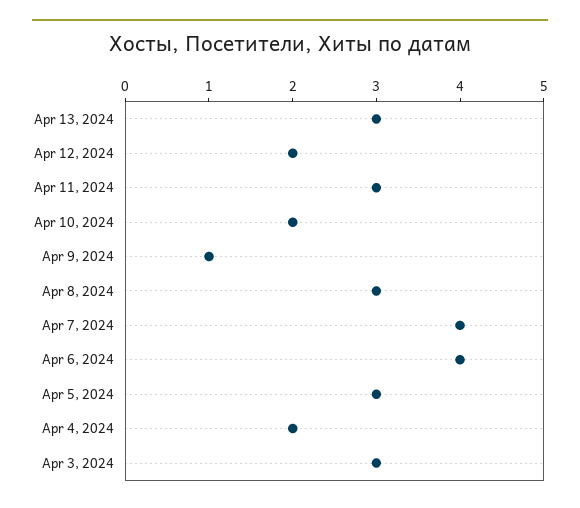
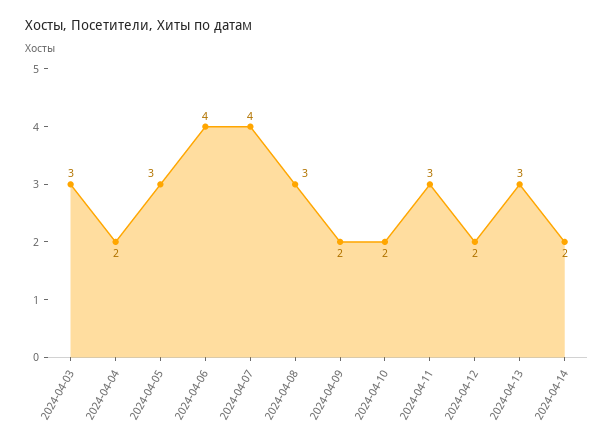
Apr 9, 2024: 1 -> 2
2024-04-14: none -> 2

